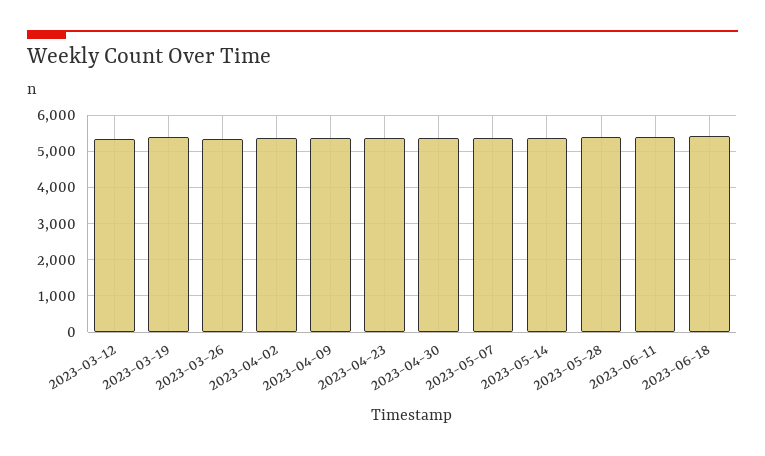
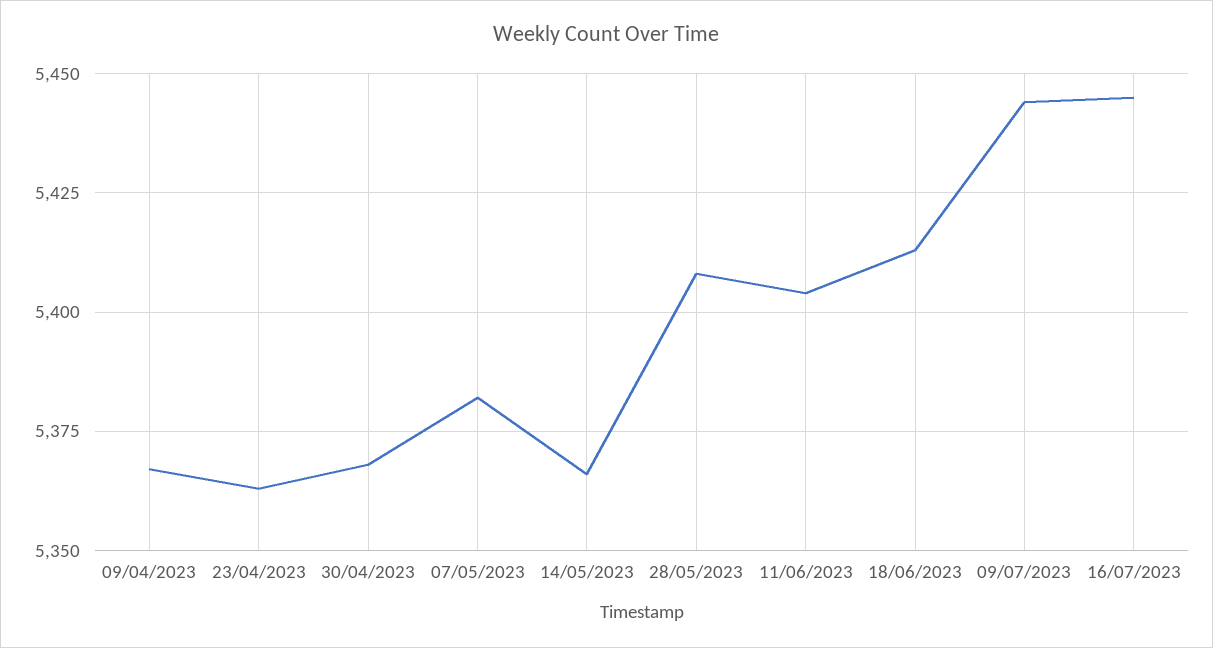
2023-03-12: 5400 -> none
2023-03-19: 5400 -> none
2023-03-26: 5400 -> none
2023-04-02: 5400 -> none
09/07/2023: none -> 5445
16/07/2023: none -> 5445

